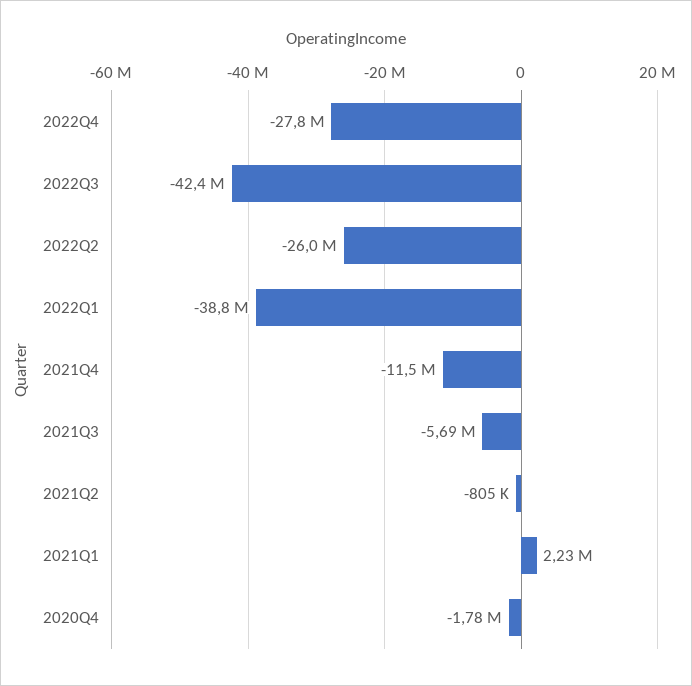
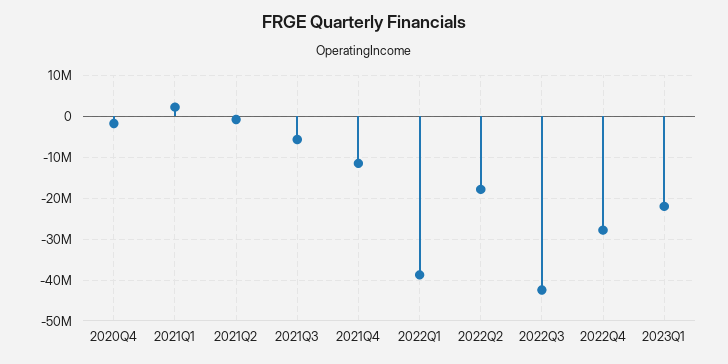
2022Q2: -26000000 -> -18000000
2023Q1: none -> -22000000

